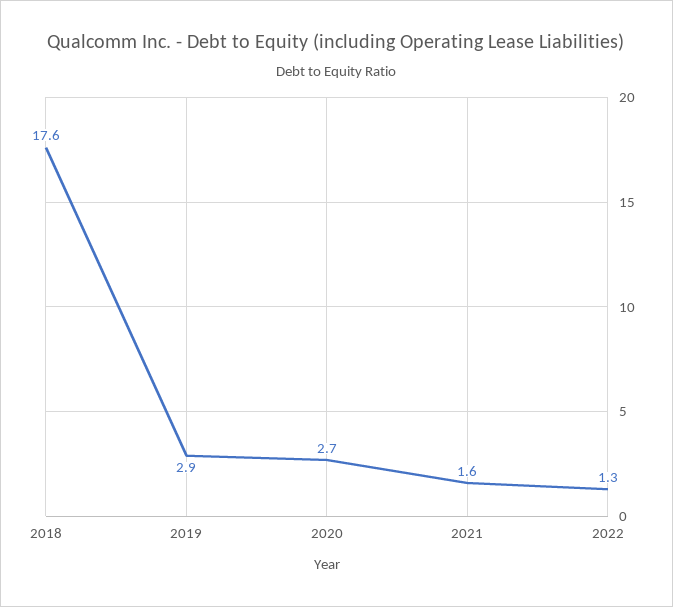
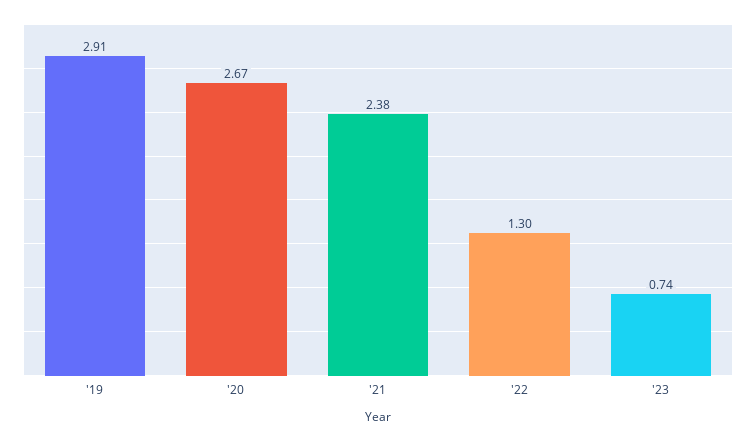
2018: 17.6 -> none
2021: 1.6 -> 2.38
'23: none -> 0.74

